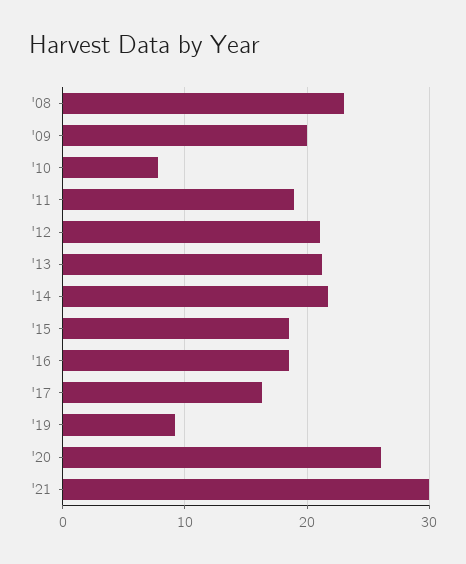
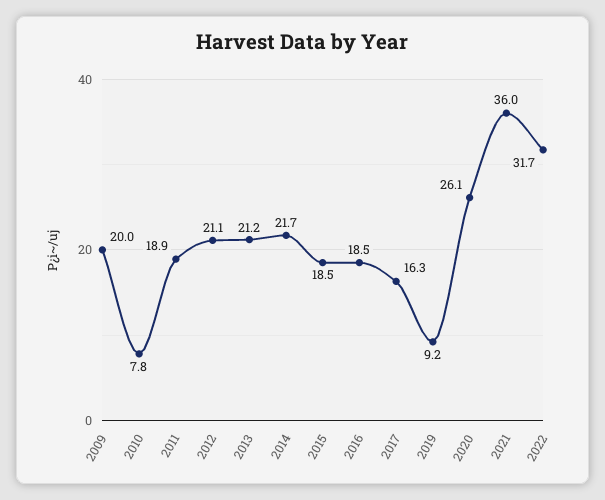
'08: 23 -> none
'21: 30 -> 36
2022: none -> 31.7

